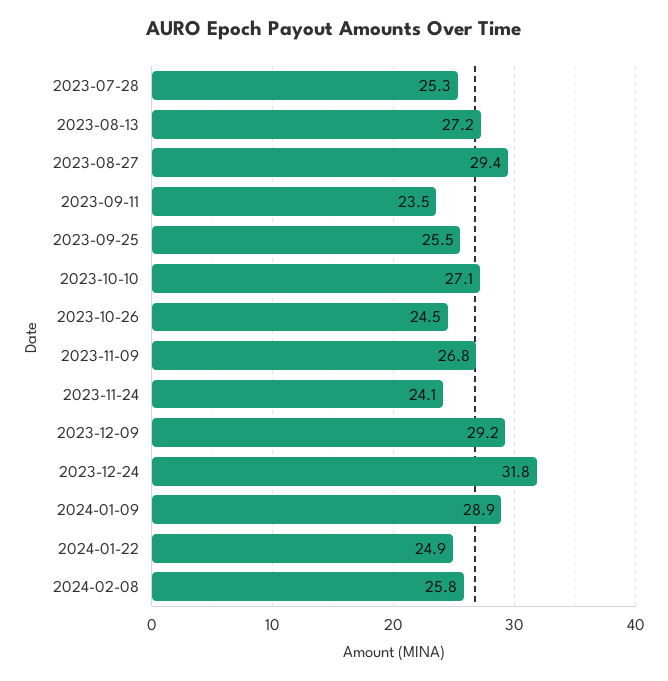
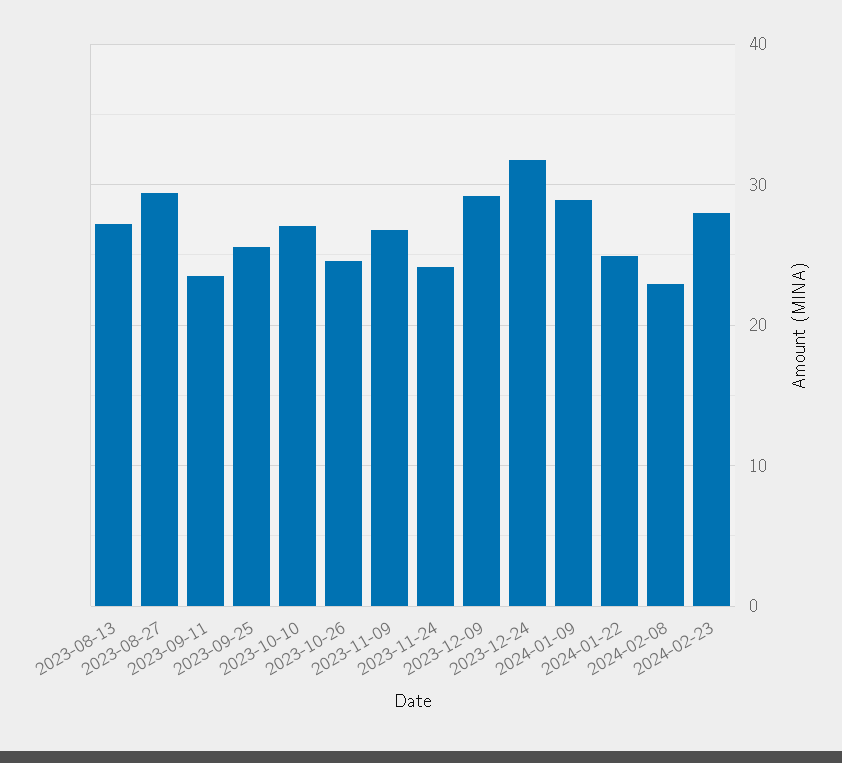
2023-07-28: 25.3 -> none
2024-02-08: 25.8 -> 23
2024-02-23: none -> 28

